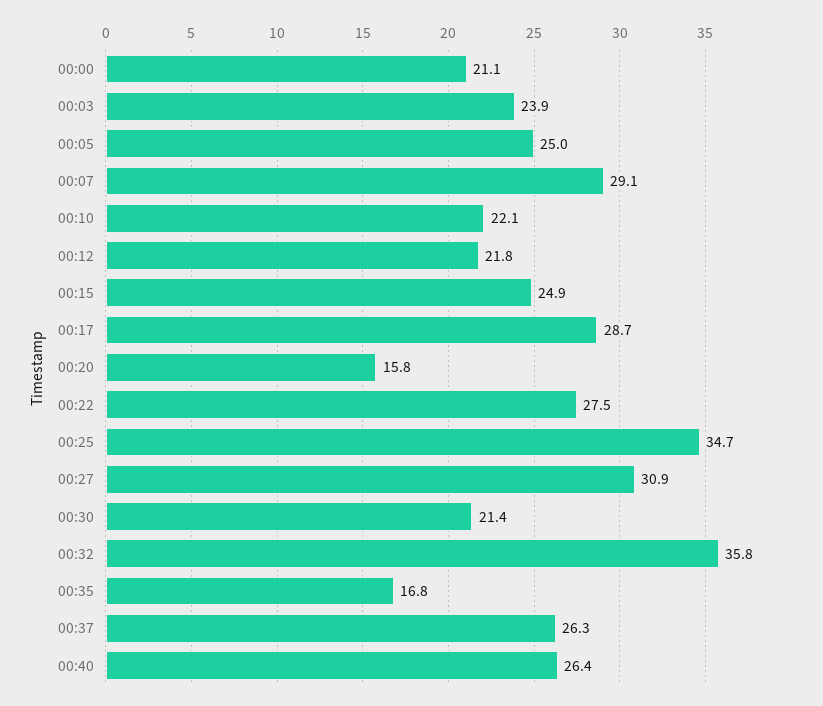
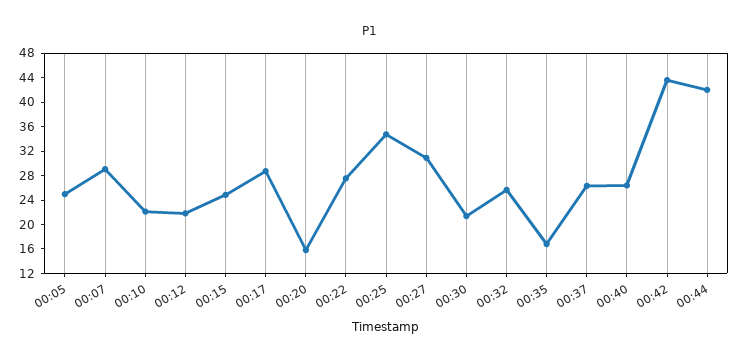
00:00: 21.1 -> none
00:03: 23.9 -> none
00:32: 35.8 -> 26
00:42: none -> 44
00:44: none -> 42

